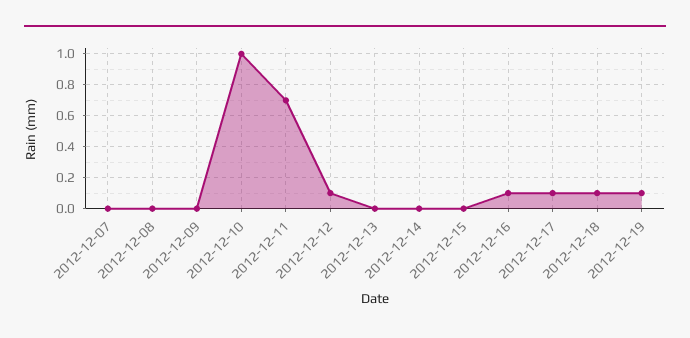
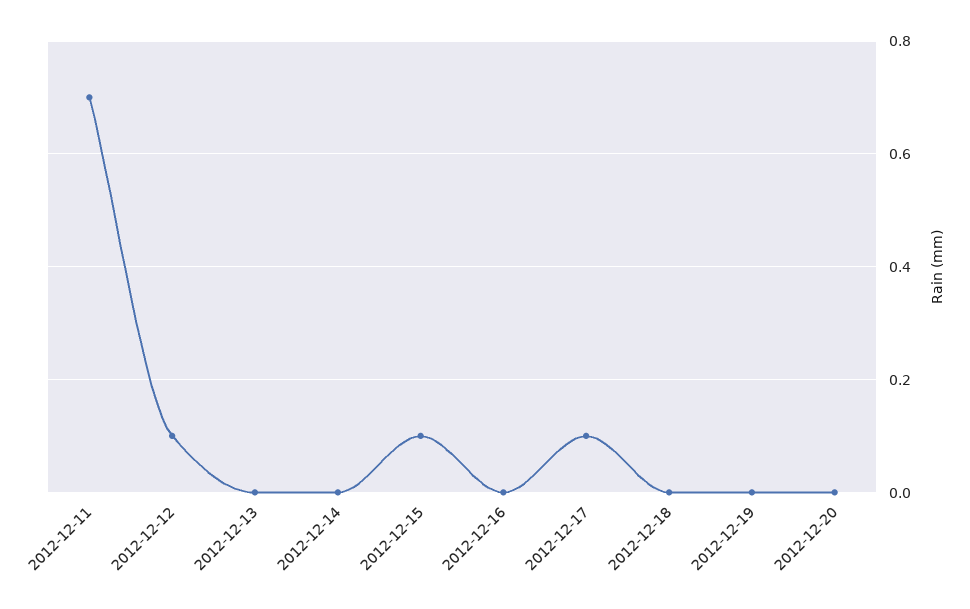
2012-12-07: 0 -> none
2012-12-08: 0 -> none
2012-12-09: 0 -> none
2012-12-10: 1 -> none
2012-12-15: 0 -> 0.1
2012-12-16: 0.1 -> 0
2012-12-18: 0.1 -> 0
2012-12-19: 0.1 -> 0
2012-12-20: none -> 0

